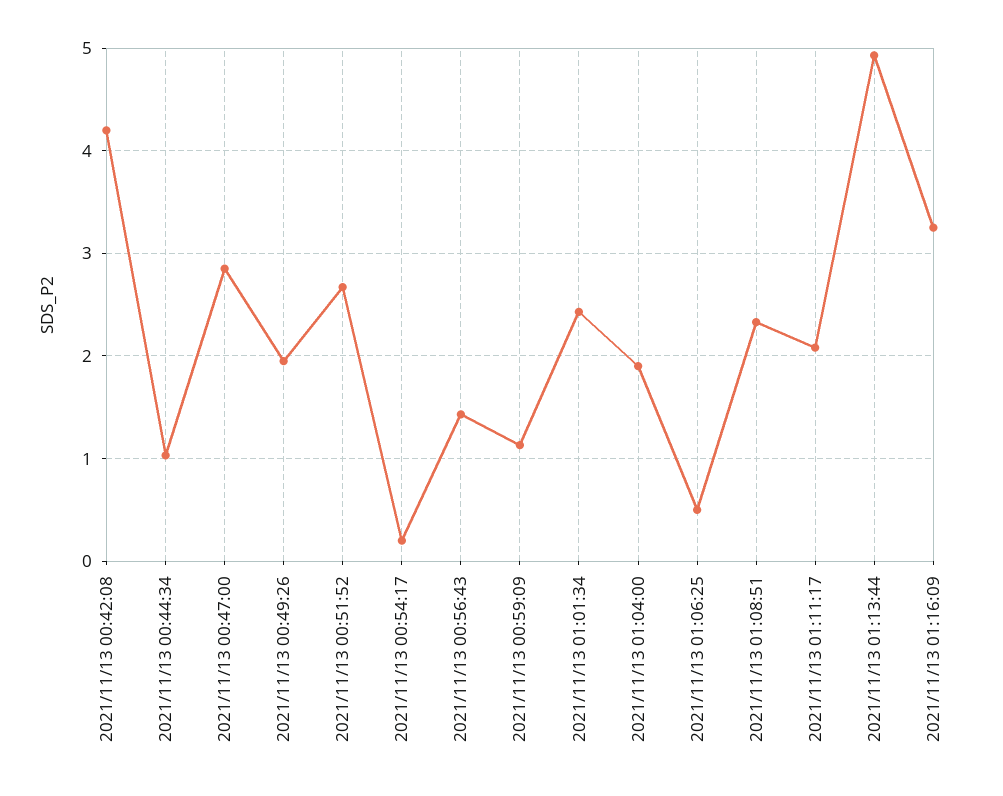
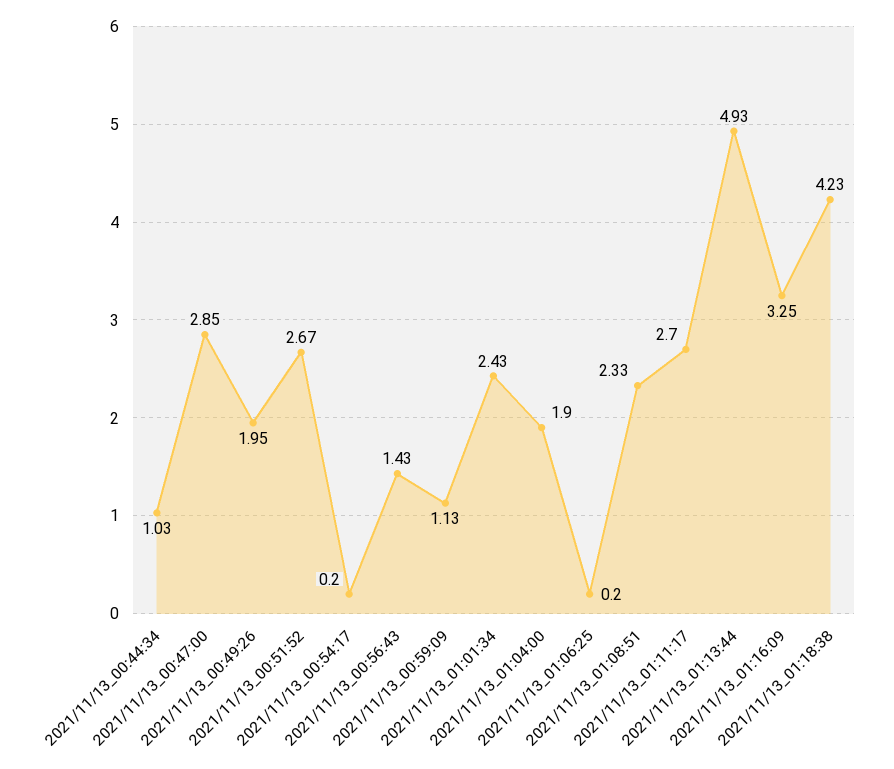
2021/11/13 00:42:08: 4.2 -> none
2021/11/13 01:06:25: 0.5 -> 0.2
2021/11/13 01:11:17: 2.1 -> 2.7
2021/11/13_01:18:38: none -> 4.23

